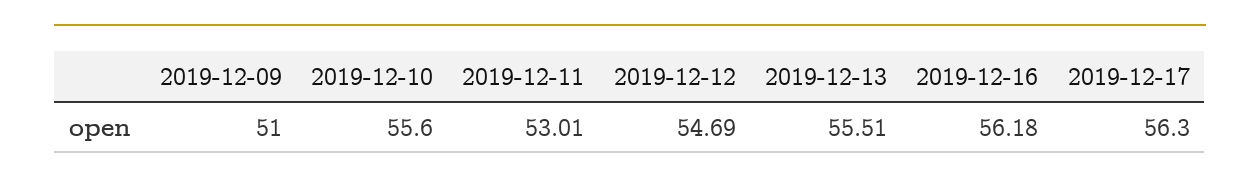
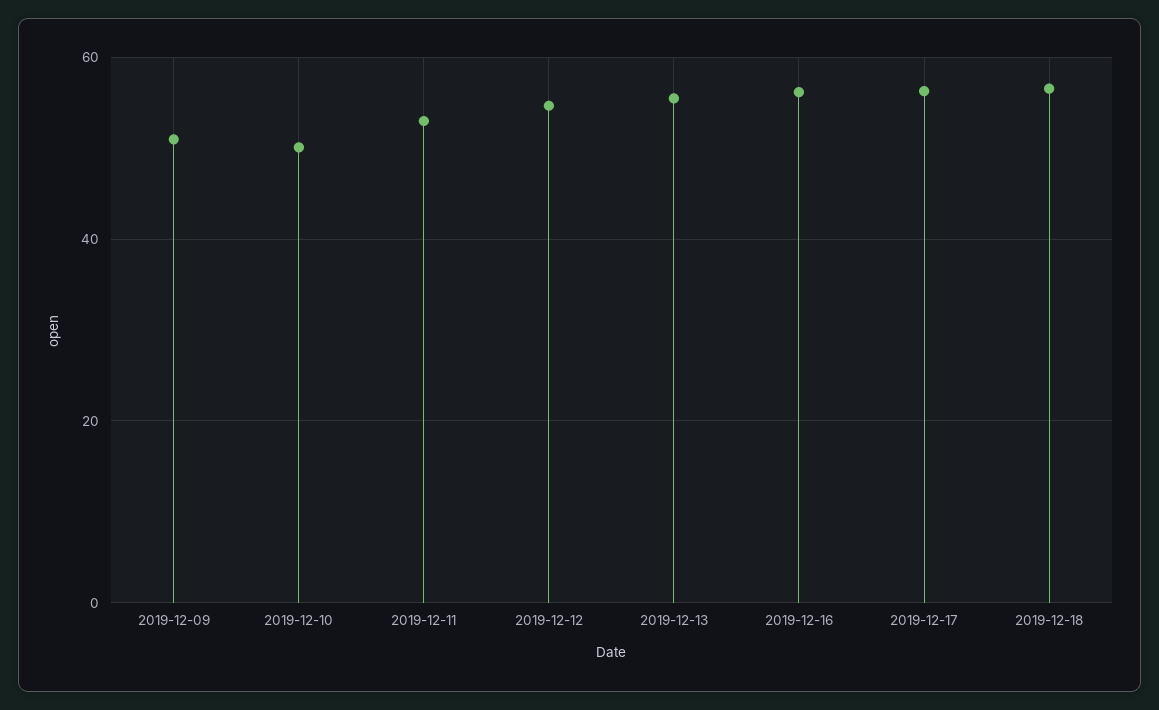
2019-12-10: 55.6 -> 50
2019-12-18: none -> 56

